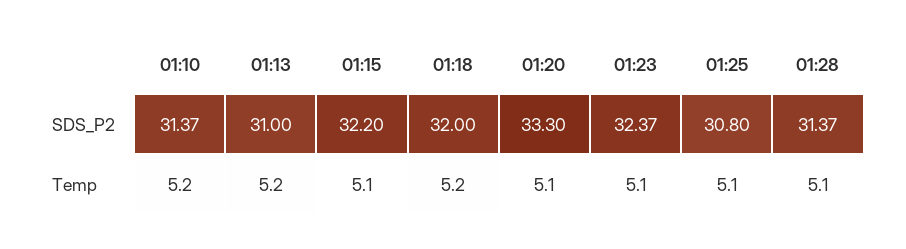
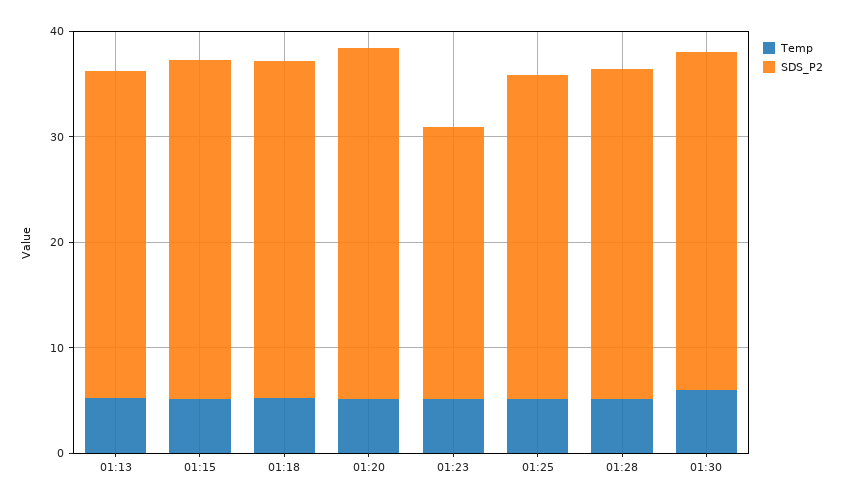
SDS_P2, 01:10: 31.37 -> none
SDS_P2, 01:23: 32.37 -> 26
Temp, 01:10: 5.2 -> none
Temp, 01:30: none -> 6
SDS_P2, 01:30: none -> 32

